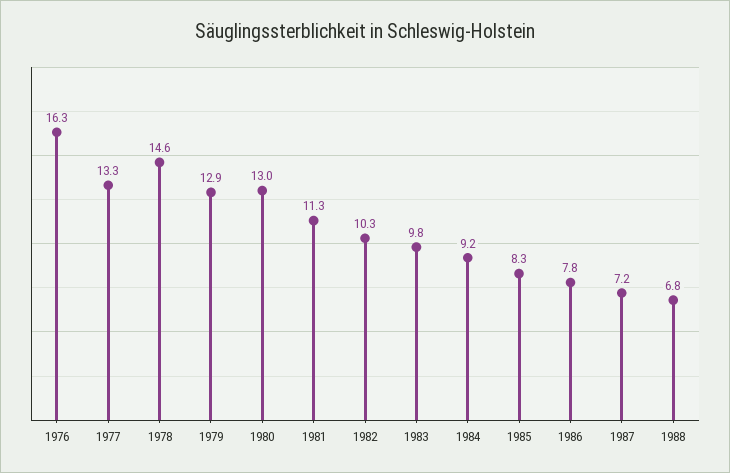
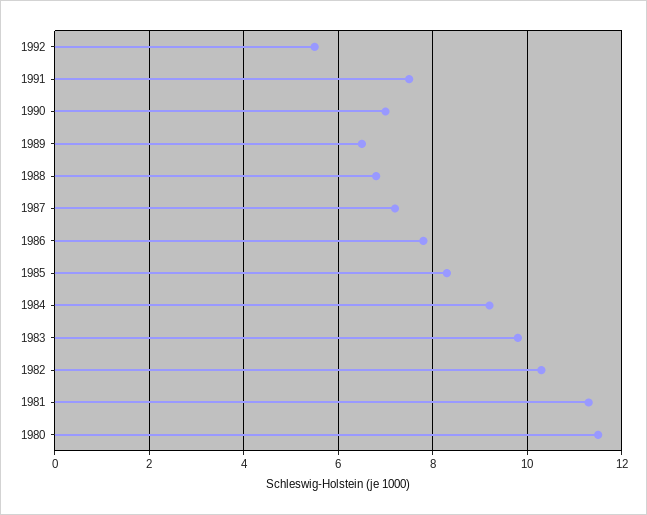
1976: 16.3 -> none
1977: 13.3 -> none
1978: 14.6 -> none
1979: 12.9 -> none
1980: 13 -> 11.5
1992: none -> 5.5
1991: none -> 7.5
1990: none -> 7
1989: none -> 6.5

